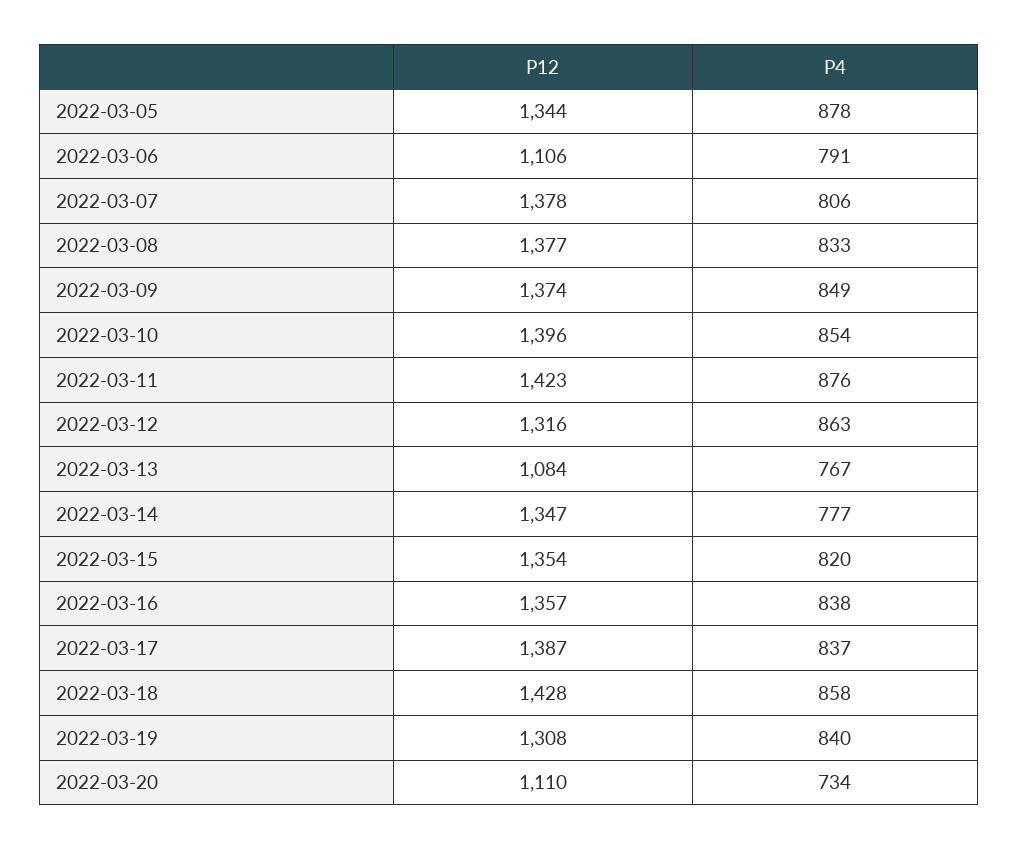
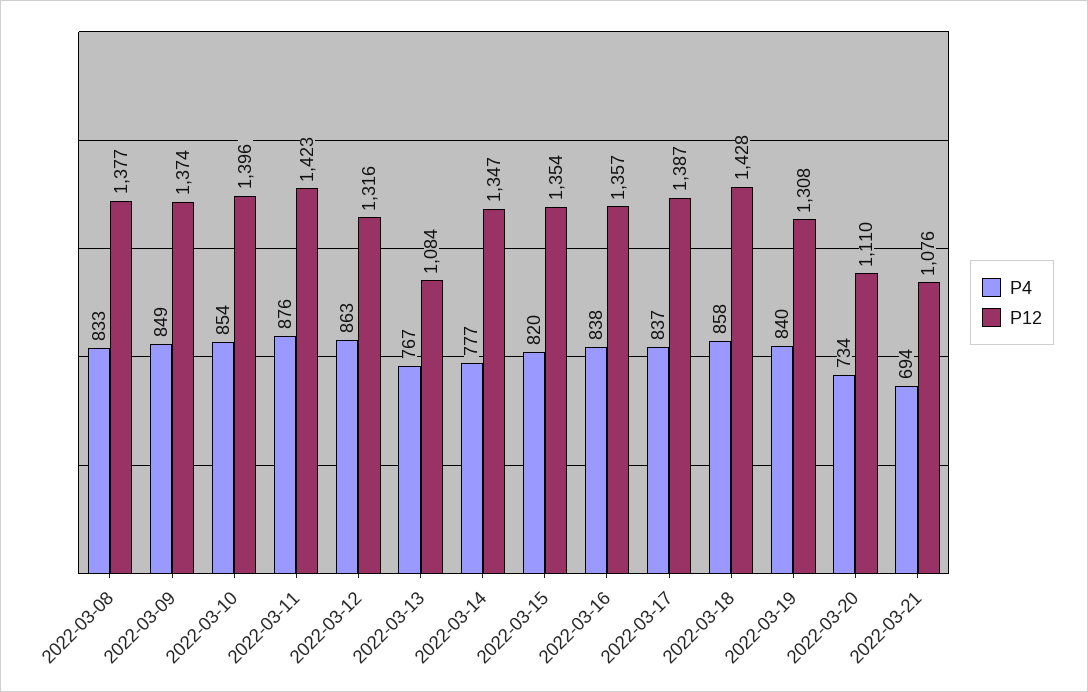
P12, 2022-03-05: 1344 -> none
P4, 2022-03-05: 878 -> none
P12, 2022-03-06: 1106 -> none
P4, 2022-03-06: 791 -> none
P12, 2022-03-07: 1378 -> none
P4, 2022-03-07: 806 -> none
P4, 2022-03-21: none -> 694
P12, 2022-03-21: none -> 1076

